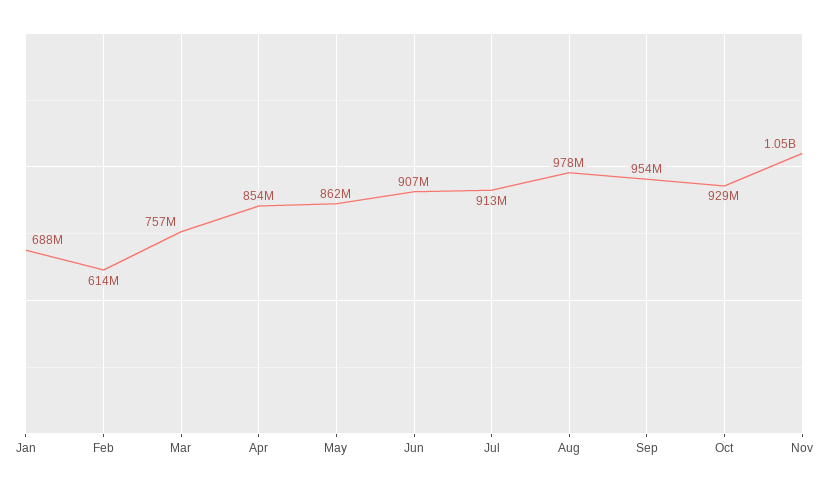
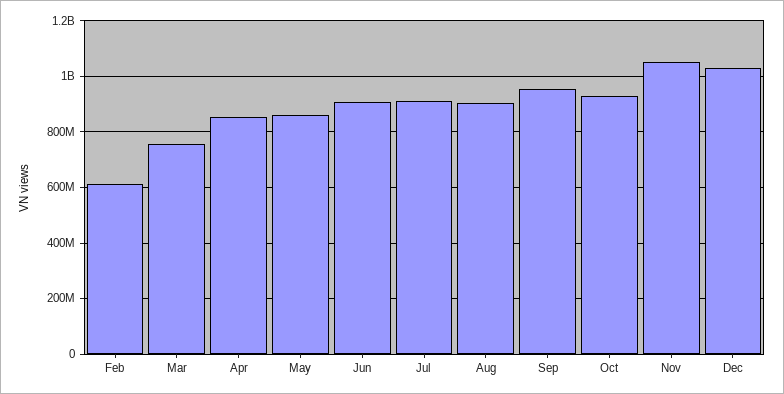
Jan: 688000000 -> none
Aug: 978000000 -> 900000000
Dec: none -> 1025000000

